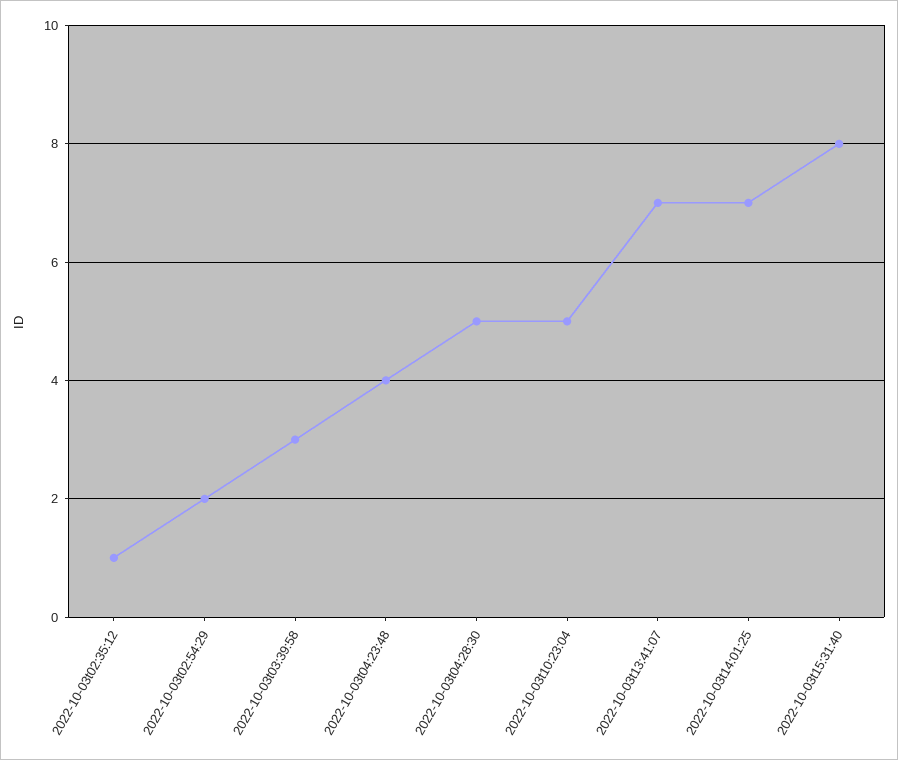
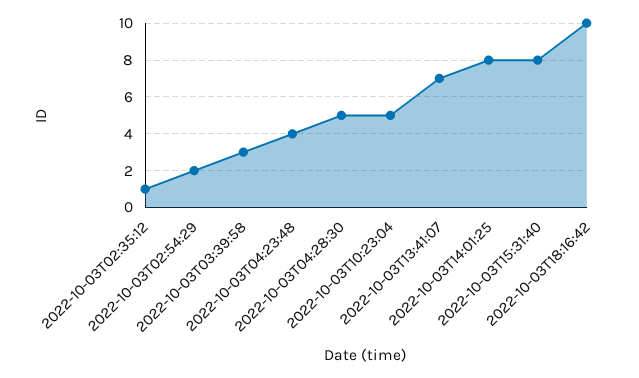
2022-10-03t14:01:25: 7 -> 8
2022-10-03T18:16:42: none -> 10

